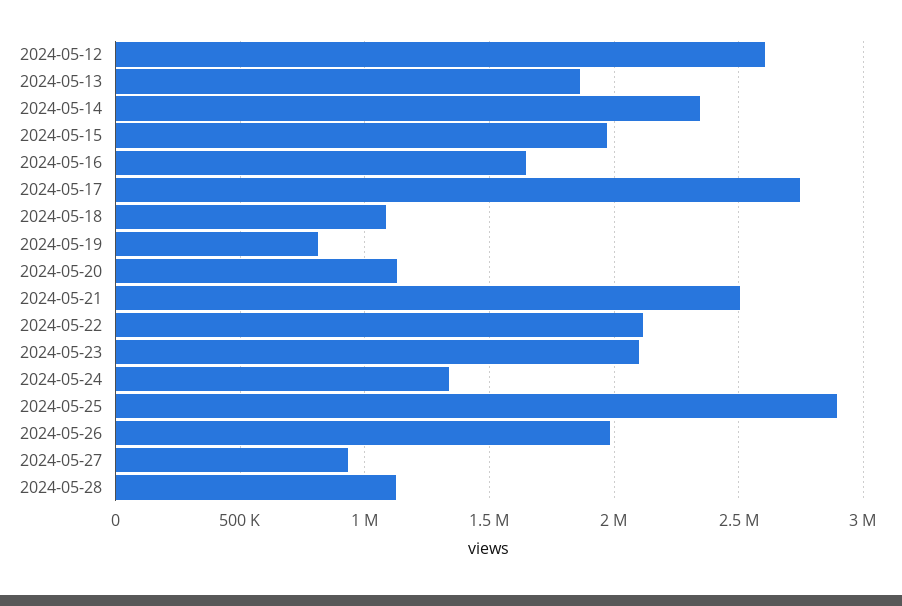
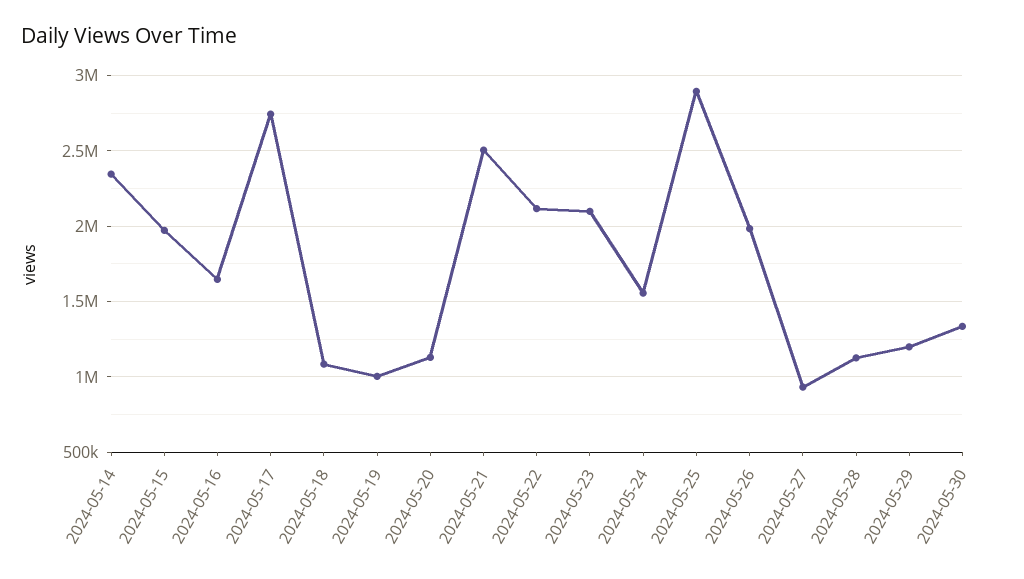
2024-05-12: 2600000 -> none
2024-05-13: 1850000 -> none
2024-05-19: 800000 -> 1000000
2024-05-24: 1350000 -> 1550000
2024-05-29: none -> 1200000
2024-05-30: none -> 1350000

